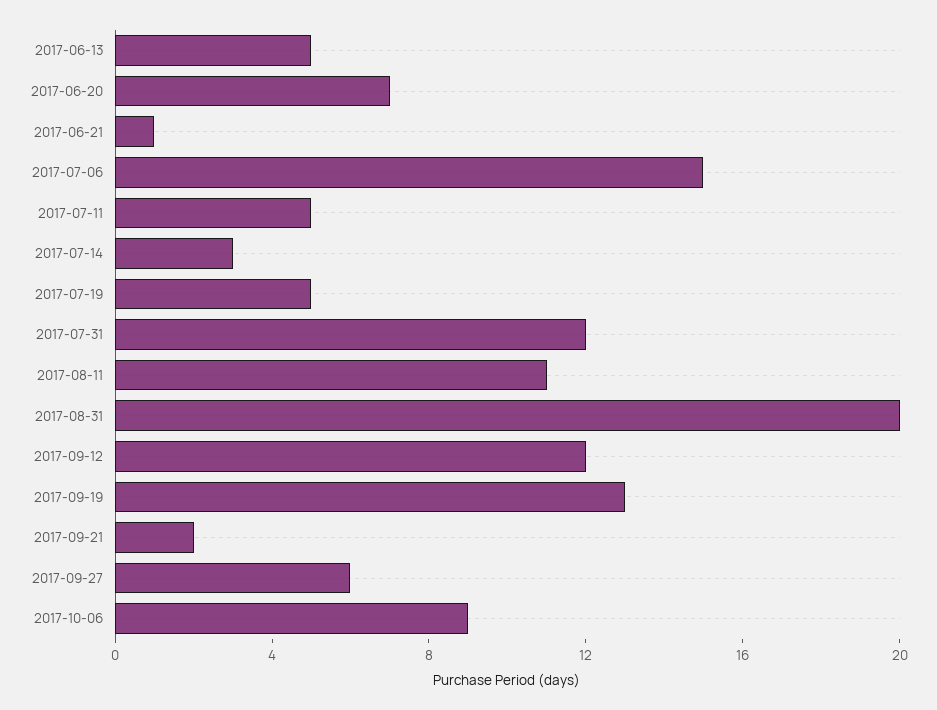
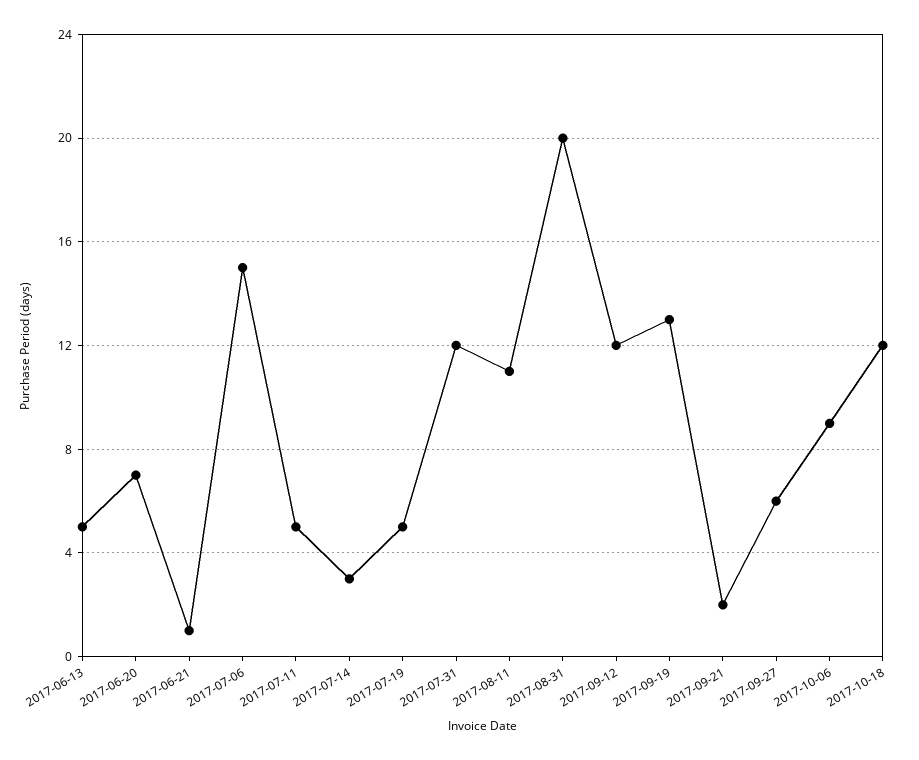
2017-10-18: none -> 12

